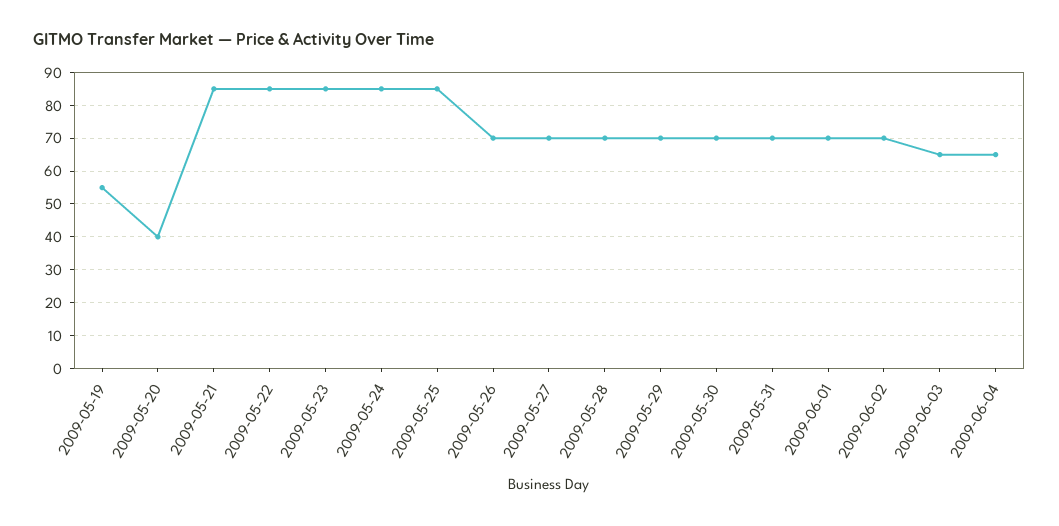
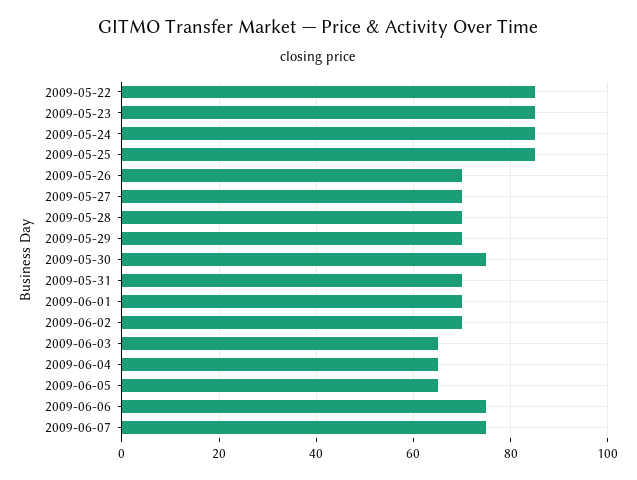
2009-05-19: 55 -> none
2009-05-20: 40 -> none
2009-05-21: 85 -> none
2009-05-30: 70 -> 75
2009-06-05: none -> 65
2009-06-06: none -> 75
2009-06-07: none -> 75

